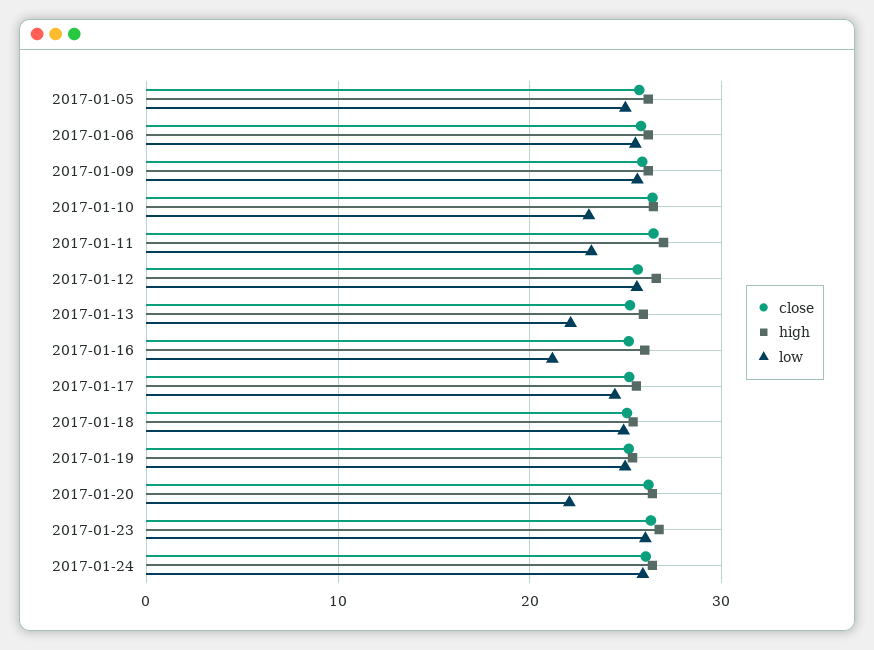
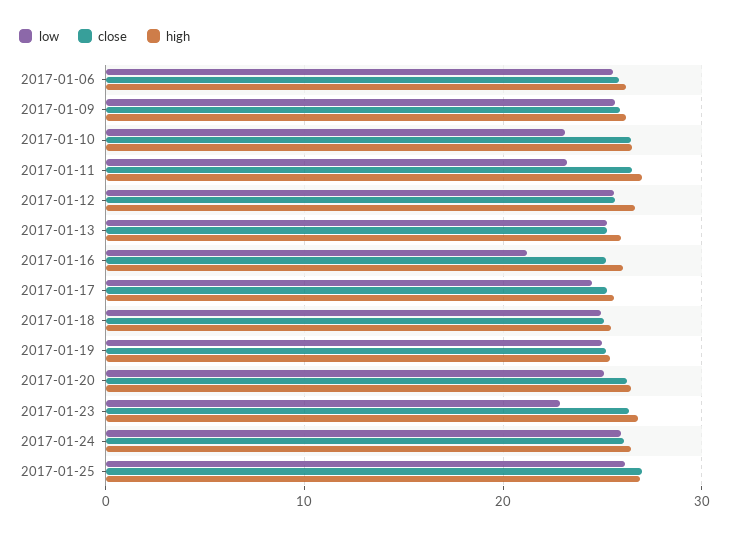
close, 2017-01-05: 26 -> none
high, 2017-01-05: 26 -> none
low, 2017-01-05: 25 -> none
low, 2017-01-13: 22 -> 25
low, 2017-01-20: 22 -> 25
low, 2017-01-23: 26 -> 23
low, 2017-01-25: none -> 26
close, 2017-01-25: none -> 27
high, 2017-01-25: none -> 27

